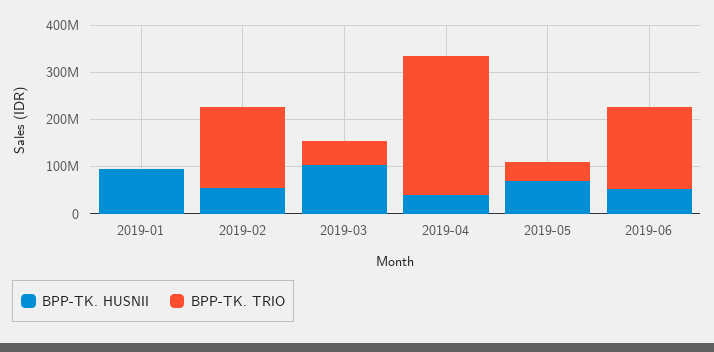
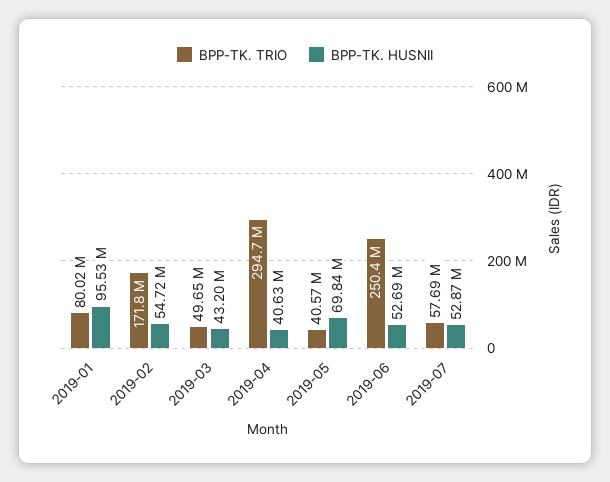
BPP-TK. TRIO, 2019-01: 0 -> 80020000
BPP-TK. HUSNII, 2019-03: 100000000 -> 43200000
BPP-TK. TRIO, 2019-06: 180000000 -> 250400000
BPP-TK. TRIO, 2019-07: none -> 57690000
BPP-TK. HUSNII, 2019-07: none -> 52870000

